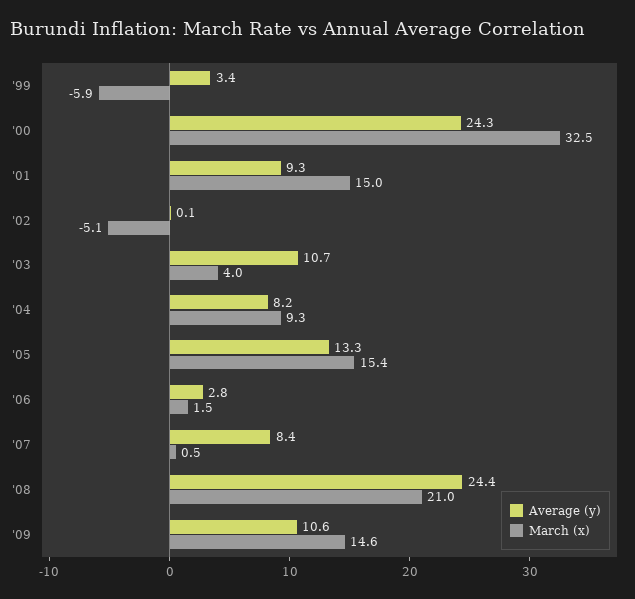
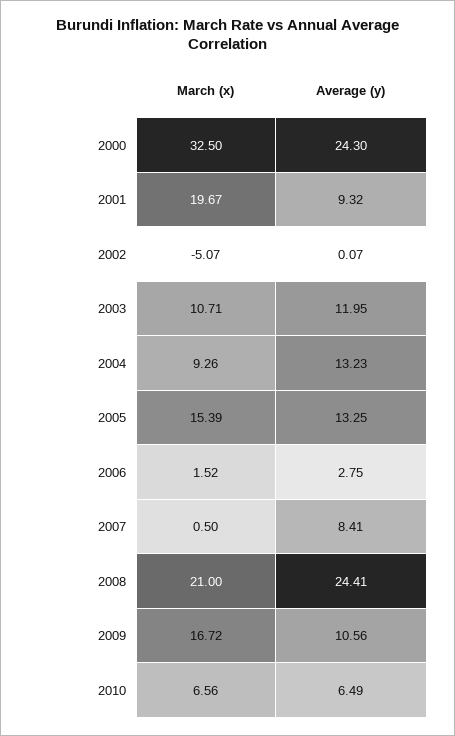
Average (y), '99: 3.4 -> none
March (x), '99: -5.9 -> none
March (x), '01: 15 -> 19.67
Average (y), '03: 10.7 -> 11.95
March (x), '03: 4 -> 10.71
Average (y), '04: 8.2 -> 13.23
March (x), '09: 14.6 -> 16.72
March (x), 2010: none -> 6.56
Average (y), 2010: none -> 6.49

